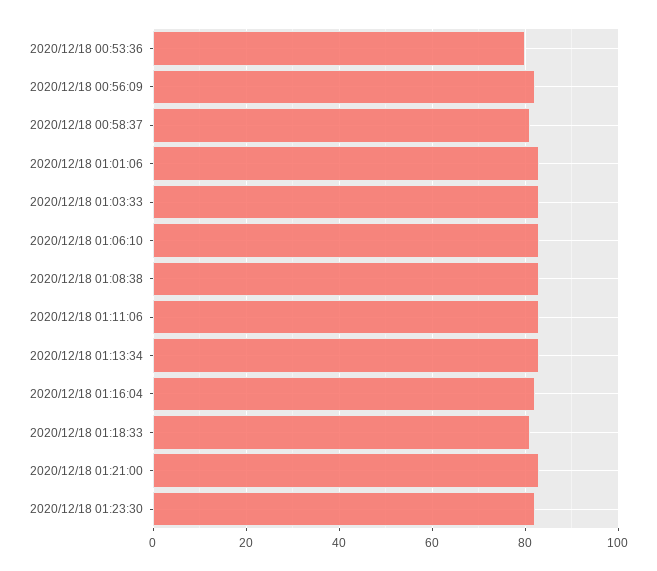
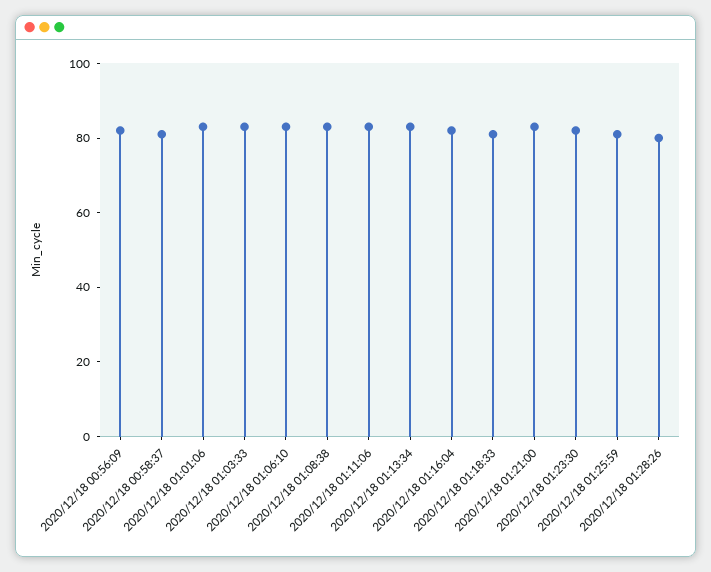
2020/12/18 00:53:36: 80 -> none
2020/12/18 01:25:59: none -> 80
2020/12/18 01:28:26: none -> 80

